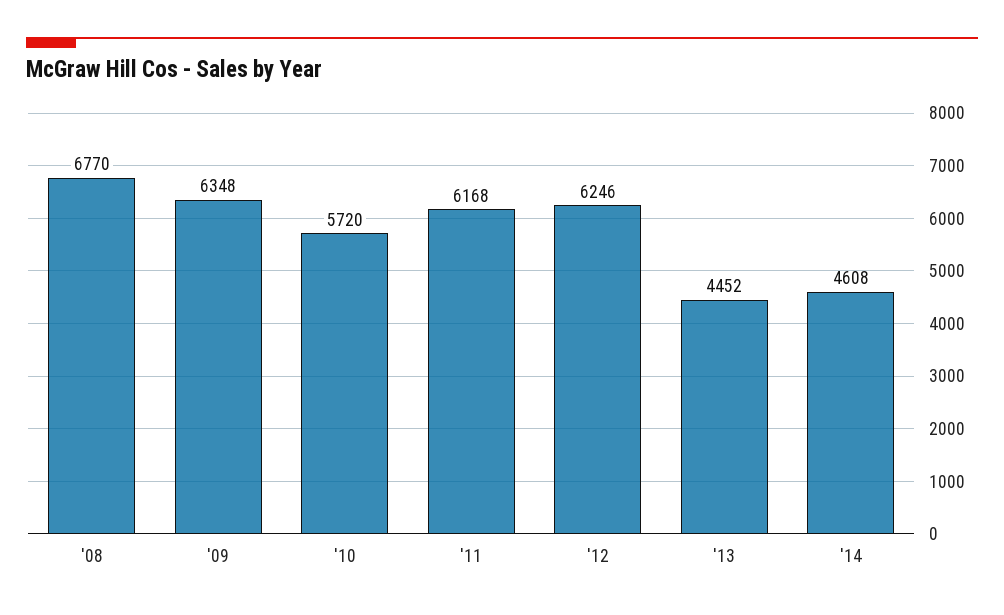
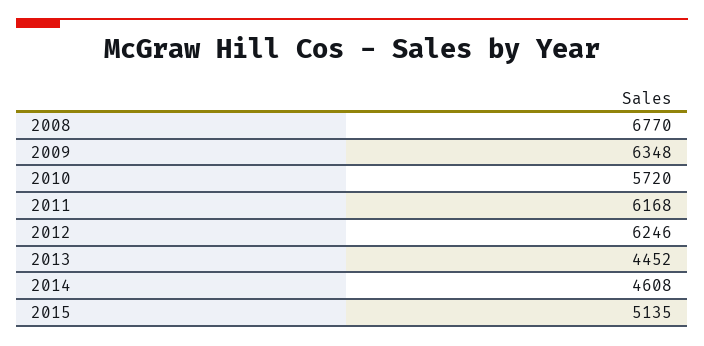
2015: none -> 5135

